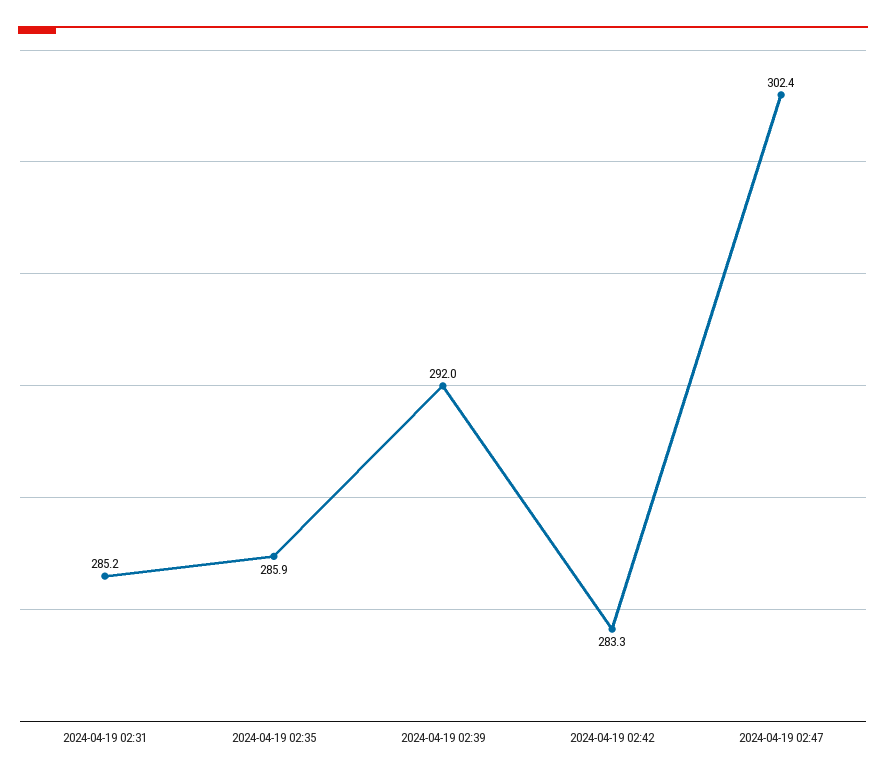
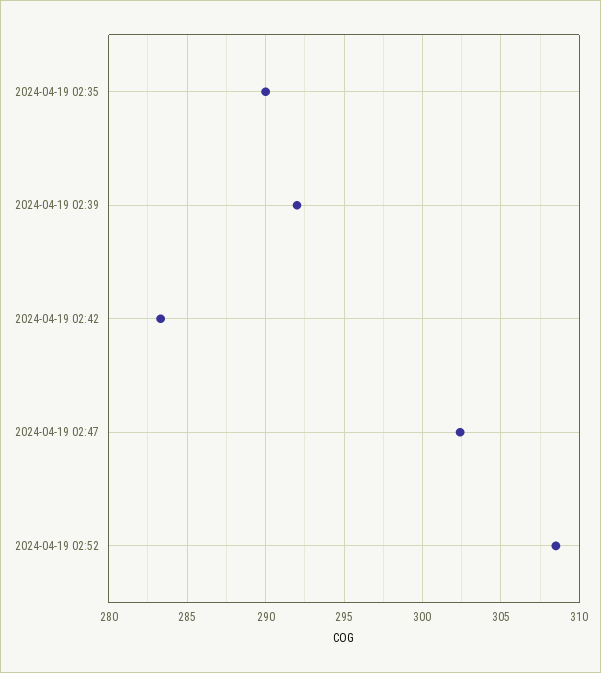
2024-04-19 02:31: 285.2 -> none
2024-04-19 02:35: 285.9 -> 290
2024-04-19 02:52: none -> 308.5

